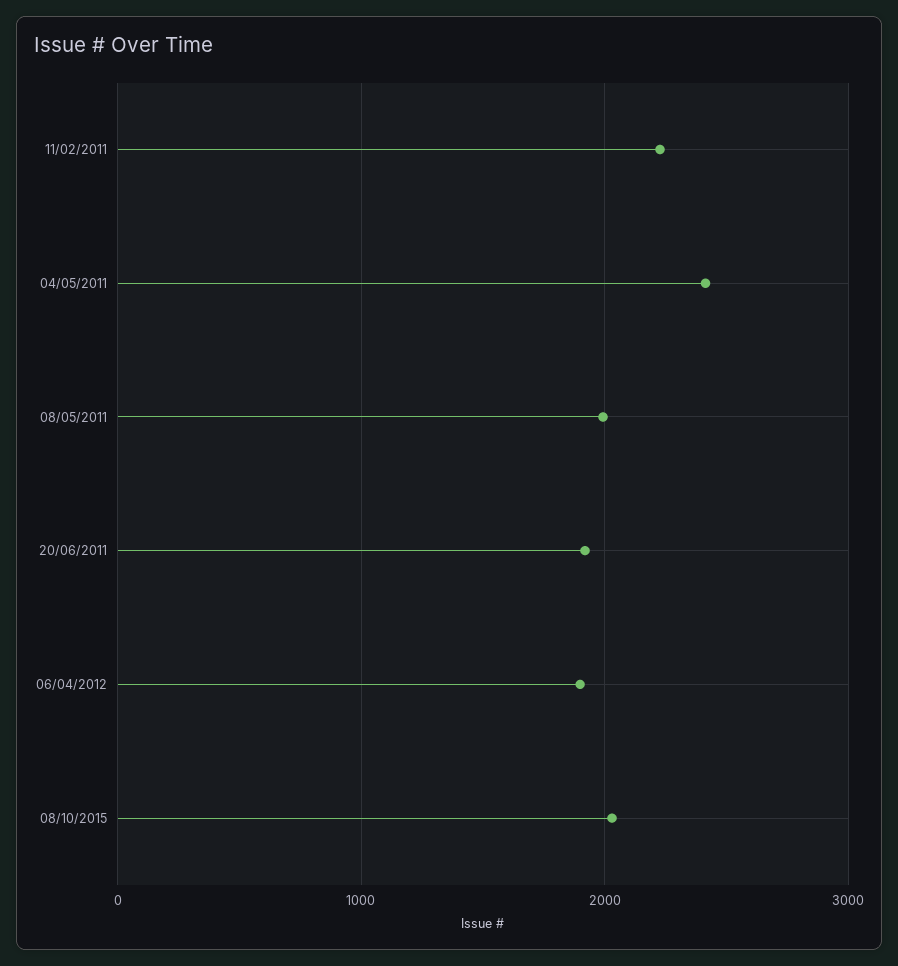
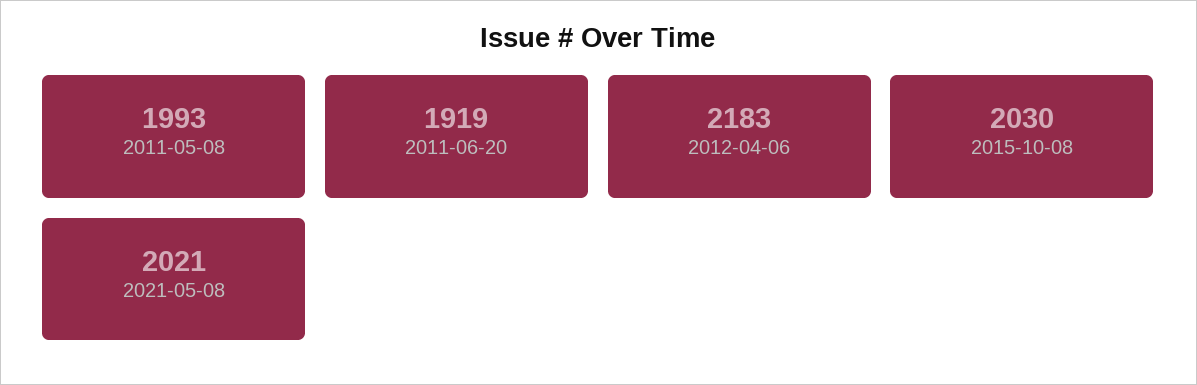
11/02/2011: 2200 -> none
04/05/2011: 2400 -> none
06/04/2012: 1900 -> 2183
2021-05-08: none -> 2021

